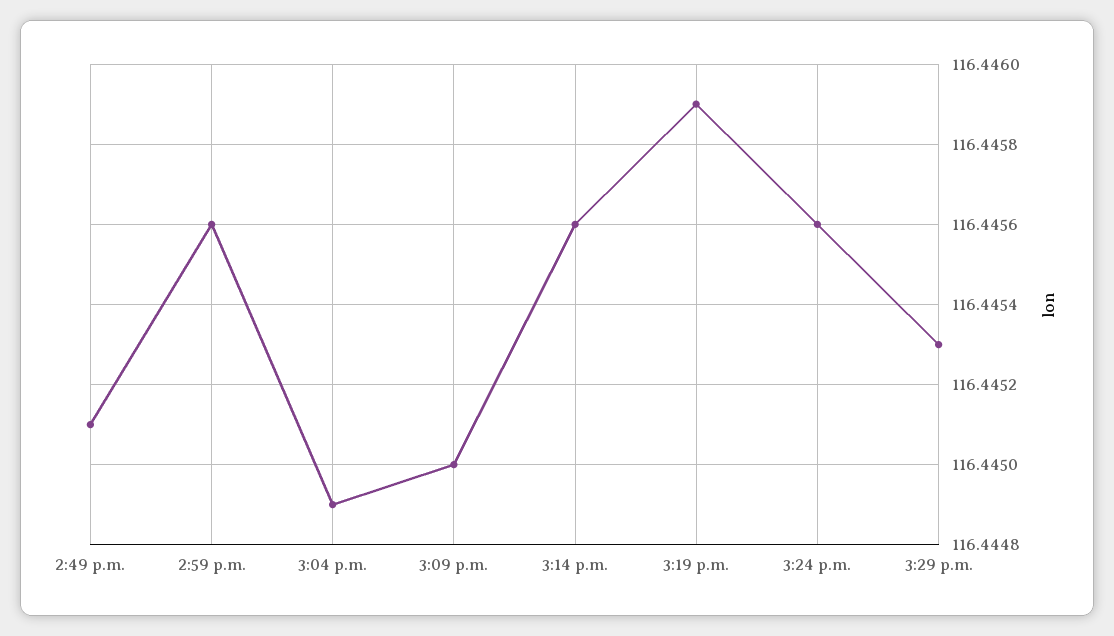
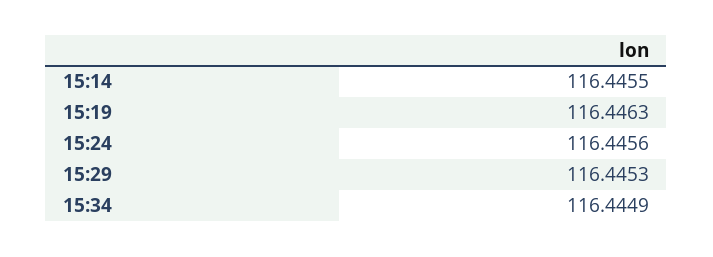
2:49 p.m.: 116.4451 -> none
2:59 p.m.: 116.4456 -> none
3:04 p.m.: 116.4449 -> none
3:09 p.m.: 116.445 -> none
3:14 p.m.: 116.4456 -> 116.4455
3:19 p.m.: 116.4459 -> 116.4463
15:34: none -> 116.4449

